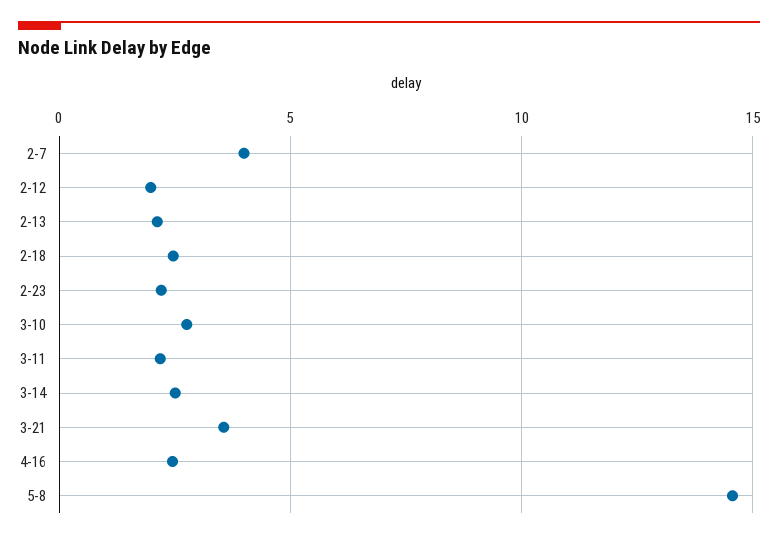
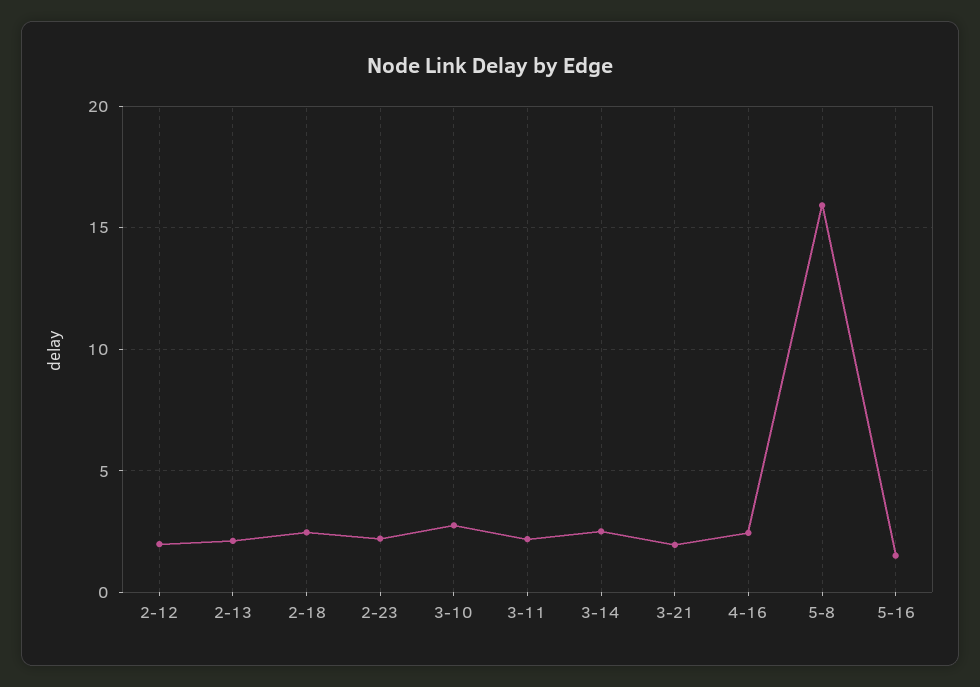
2-7: 4 -> none
3-21: 3.5 -> 2
5-8: 14.5 -> 16
5-16: none -> 1.5

